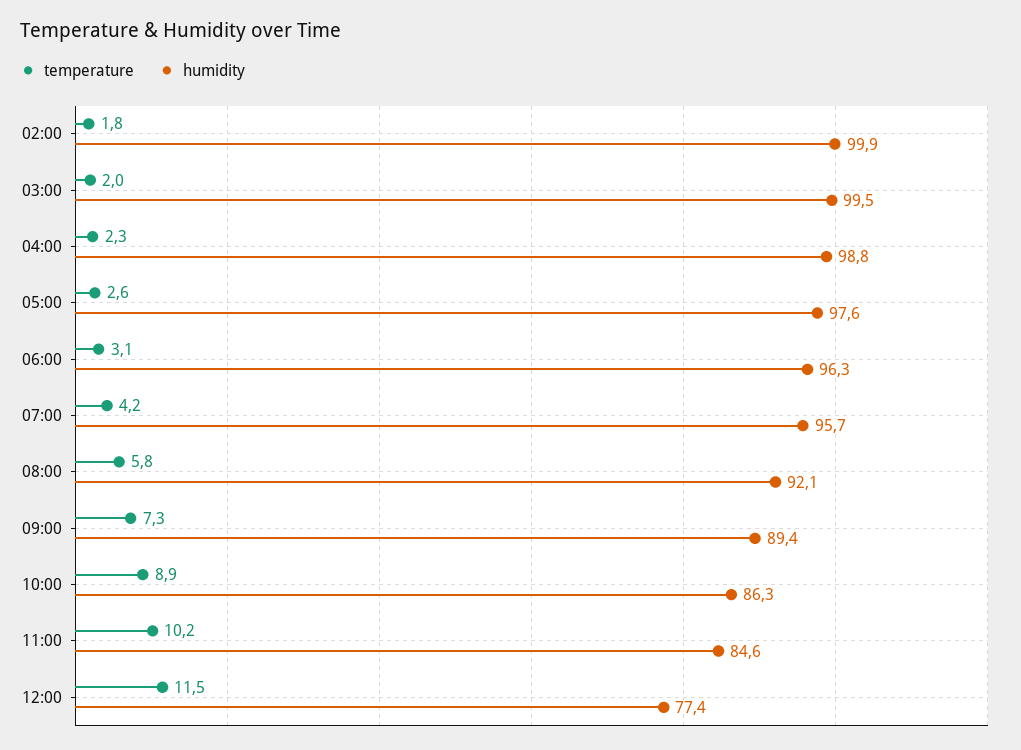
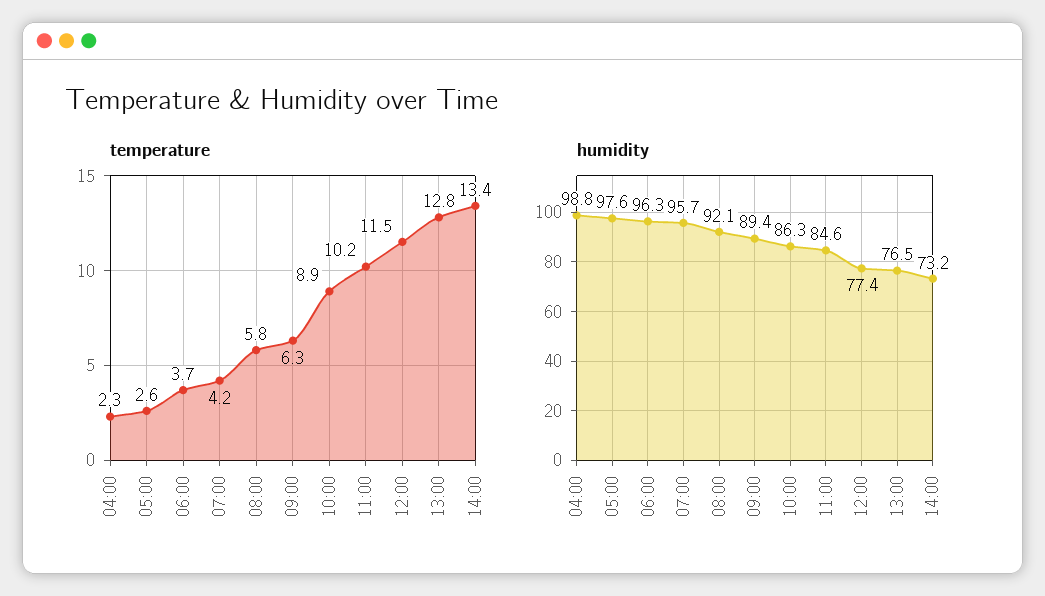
temperature, 02:00: 1.8 -> none
humidity, 02:00: 99.9 -> none
temperature, 03:00: 2 -> none
humidity, 03:00: 99.5 -> none
temperature, 06:00: 3.1 -> 3.7
temperature, 09:00: 7.3 -> 6.3
temperature, 13:00: none -> 12.8
temperature, 14:00: none -> 13.4
humidity, 13:00: none -> 76.5
humidity, 14:00: none -> 73.2

